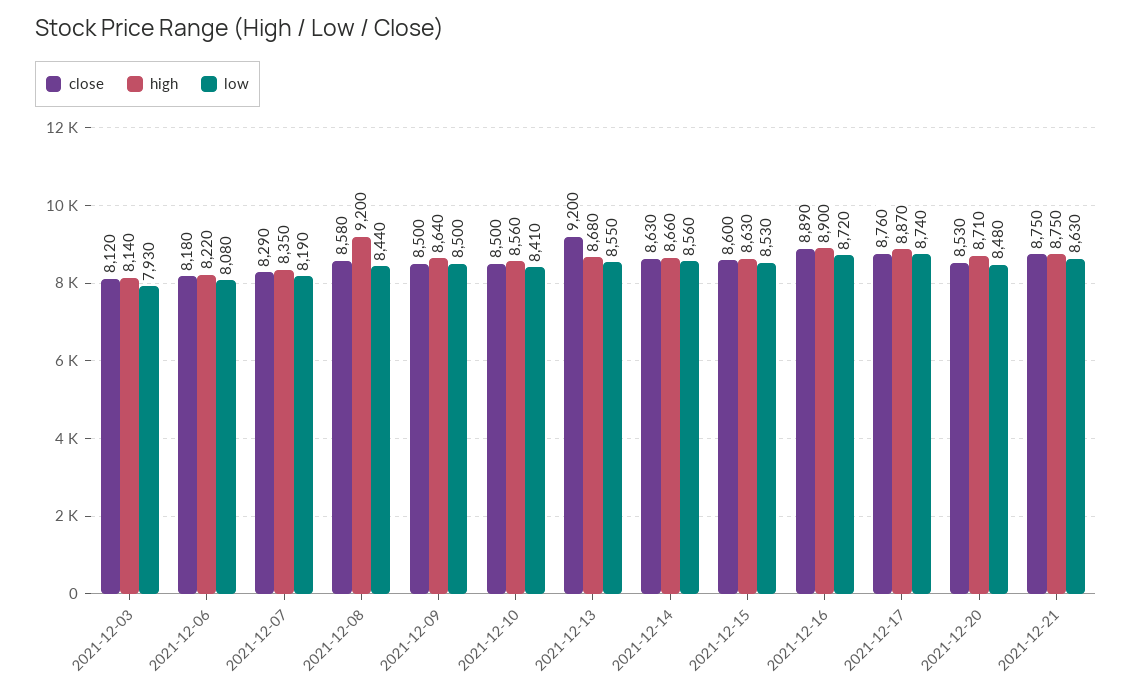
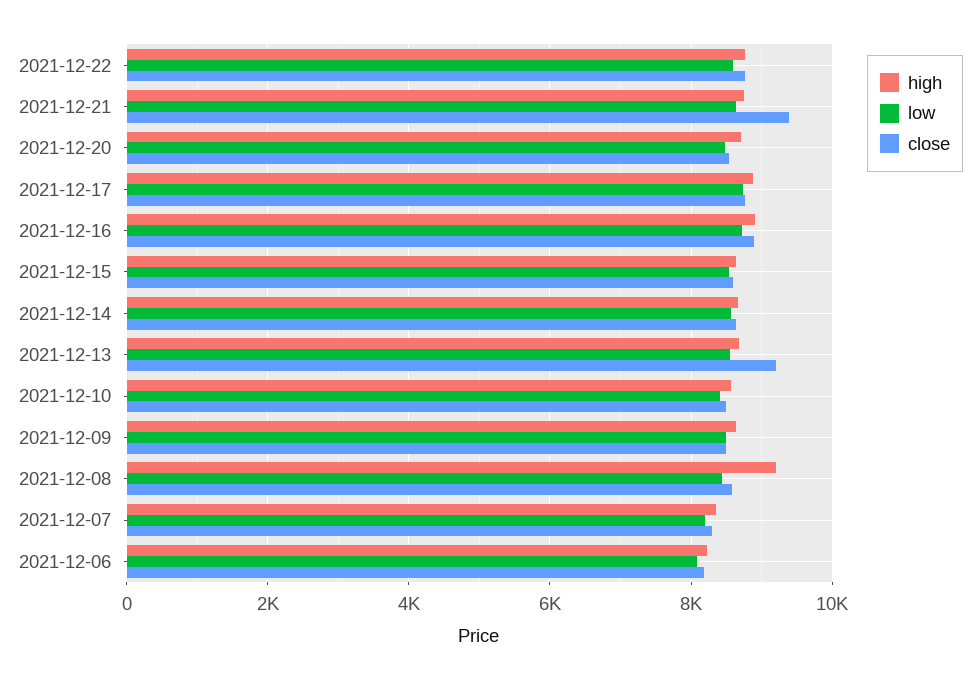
close, 2021-12-03: 8120 -> none
high, 2021-12-03: 8140 -> none
low, 2021-12-03: 7930 -> none
close, 2021-12-21: 8750 -> 9400
high, 2021-12-22: none -> 8800
low, 2021-12-22: none -> 8600
close, 2021-12-22: none -> 8800

